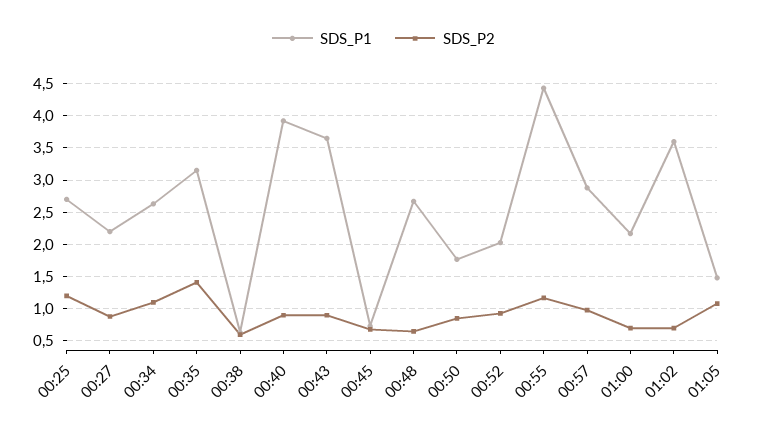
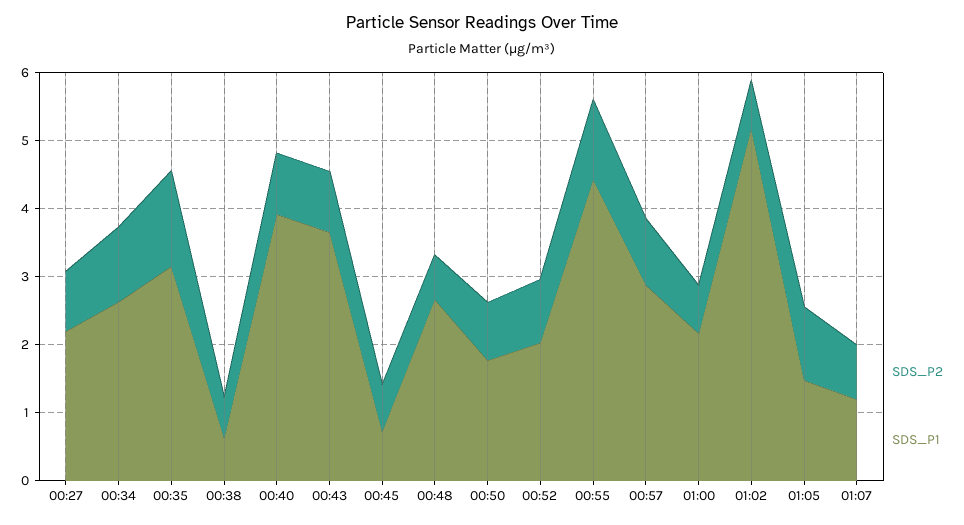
SDS_P1, 00:25: 2.7 -> none
SDS_P2, 00:25: 1.2 -> none
SDS_P1, 01:02: 3.6 -> 5.2
SDS_P2, 01:07: none -> 0.8
SDS_P1, 01:07: none -> 1.2

